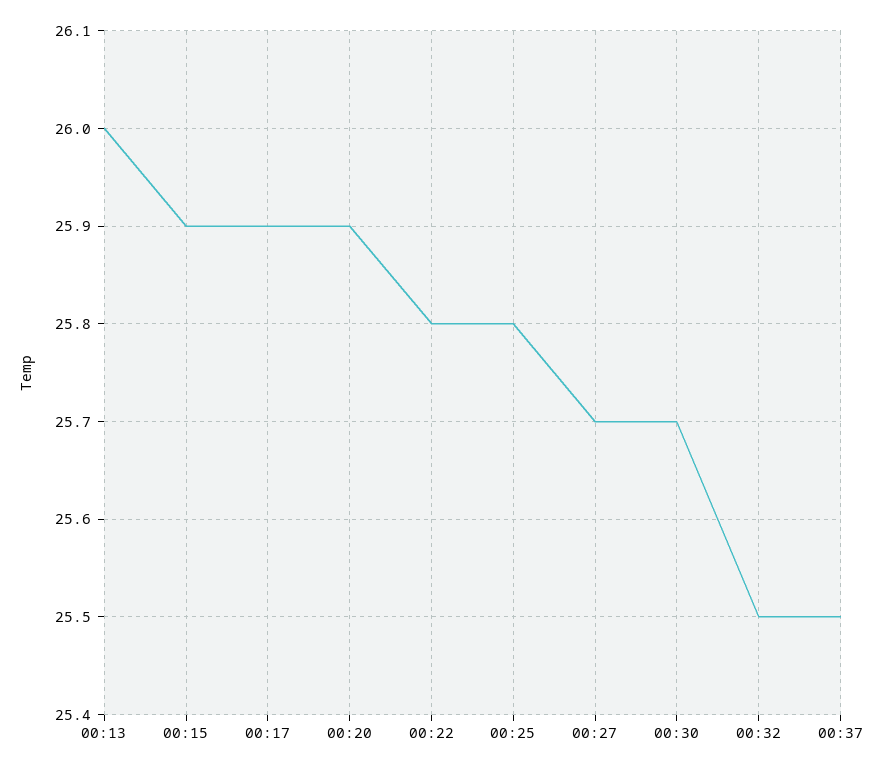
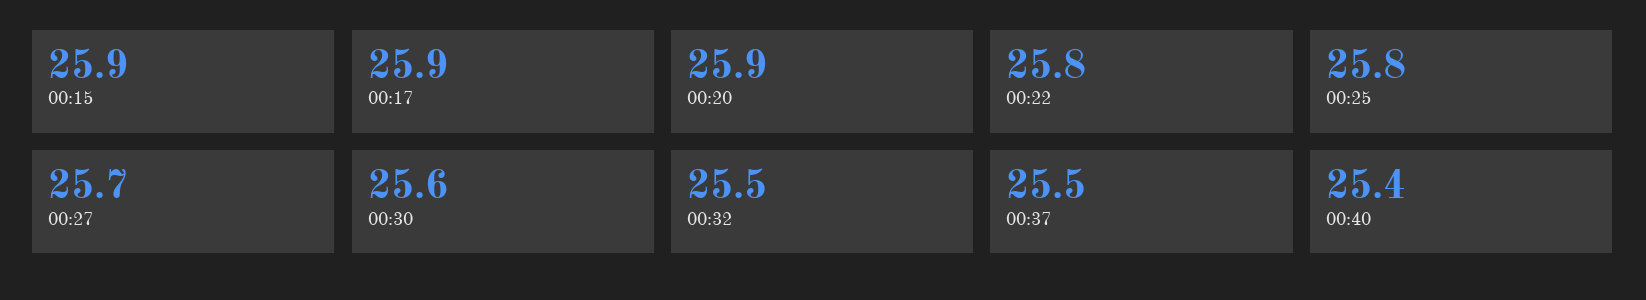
00:13: 26 -> none
00:30: 25.7 -> 25.6
00:40: none -> 25.4

